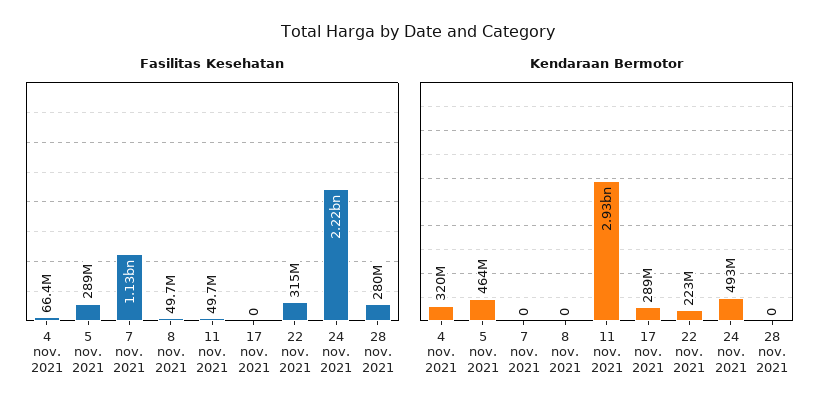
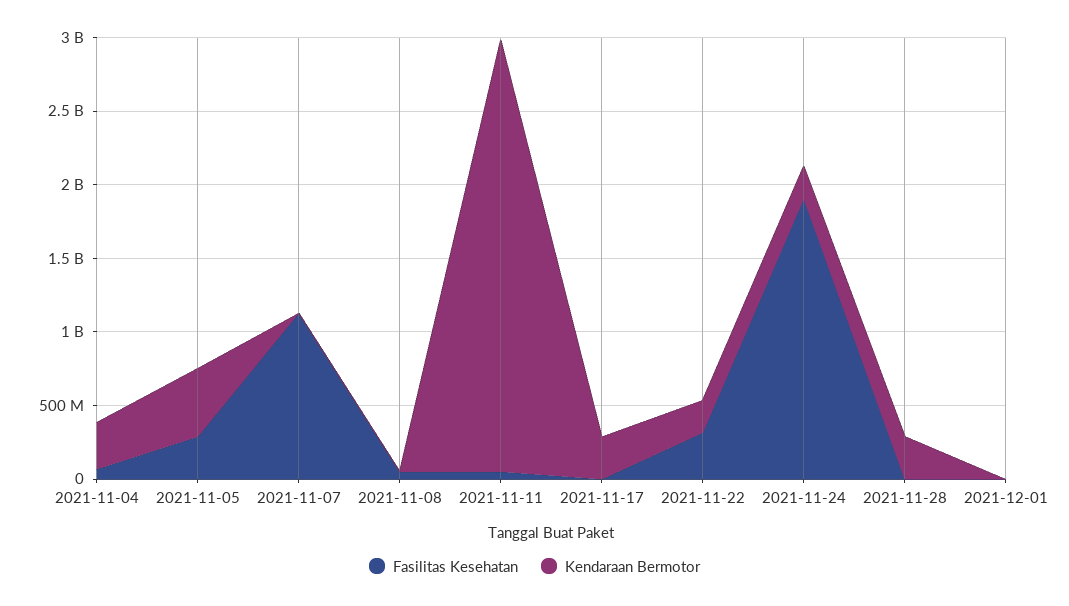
Fasilitas Kesehatan, 24 nov. 2021: 2220000000 -> 1900000000
Fasilitas Kesehatan, 28 nov. 2021: 280000000 -> 0
Kendaraan Bermotor, 24 nov. 2021: 493000000 -> 200000000
Kendaraan Bermotor, 28 nov. 2021: 0 -> 300000000
Fasilitas Kesehatan, 2021-12-01: none -> 0
Kendaraan Bermotor, 2021-12-01: none -> 0

